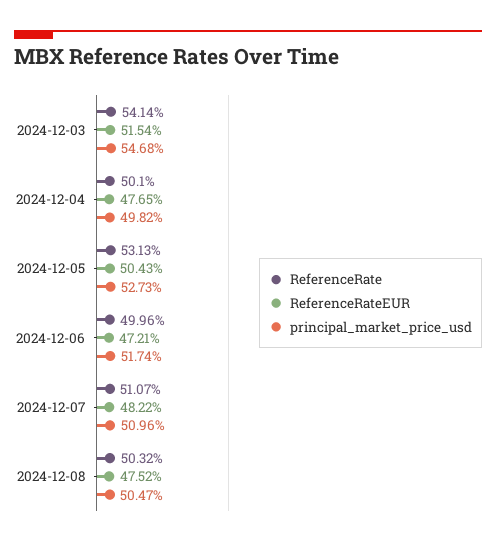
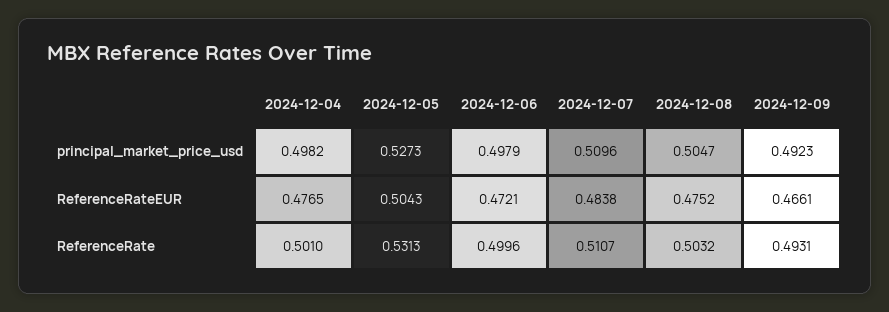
ReferenceRate, 2024-12-03: 0.5414 -> none
ReferenceRateEUR, 2024-12-03: 0.5154 -> none
principal_market_price_usd, 2024-12-03: 0.5468 -> none
principal_market_price_usd, 2024-12-06: 0.5174 -> 0.4979
ReferenceRateEUR, 2024-12-07: 0.4822 -> 0.4838
principal_market_price_usd, 2024-12-09: none -> 0.4923
ReferenceRateEUR, 2024-12-09: none -> 0.4661
ReferenceRate, 2024-12-09: none -> 0.4931

